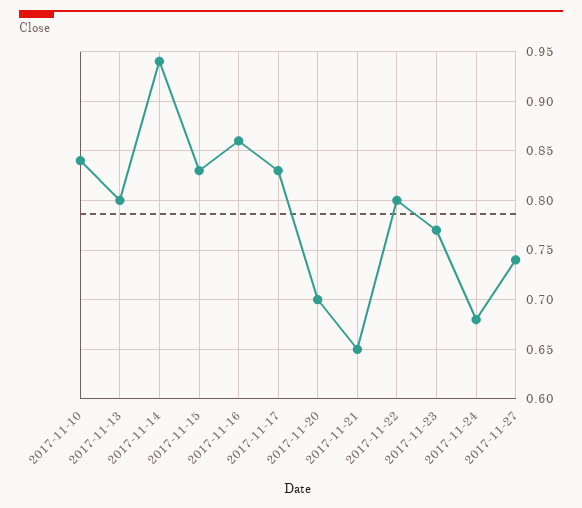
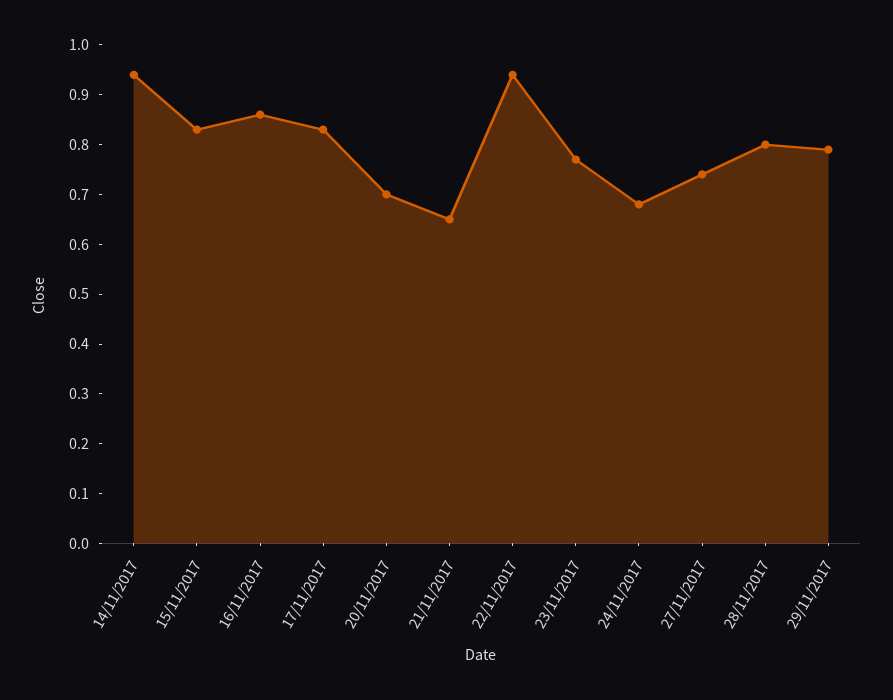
2017-11-10: 0.84 -> none
2017-11-13: 0.8 -> none
2017-11-22: 0.8 -> 0.95
28/11/2017: none -> 0.8
29/11/2017: none -> 0.8

